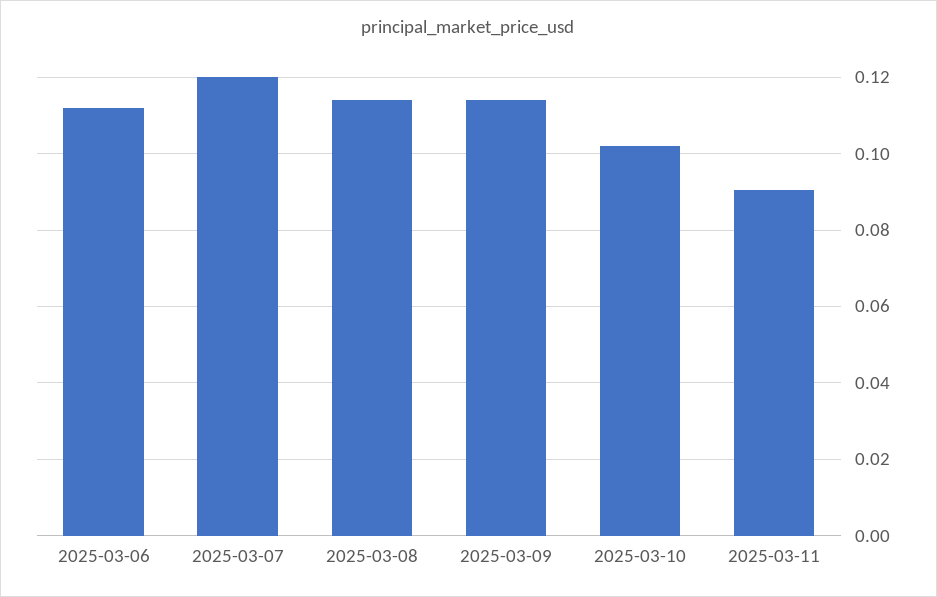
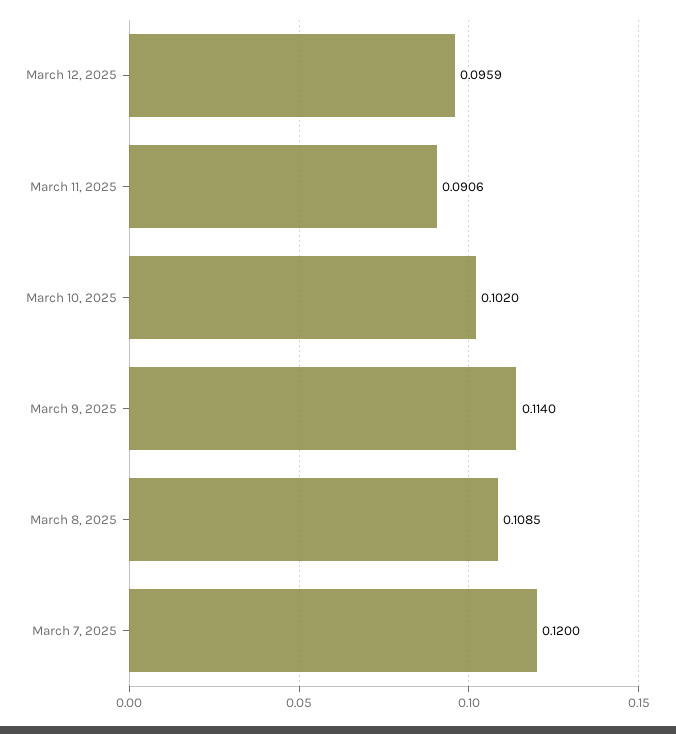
2025-03-06: 0.112 -> none
2025-03-08: 0.114 -> 0.1085
March 12, 2025: none -> 0.0959

